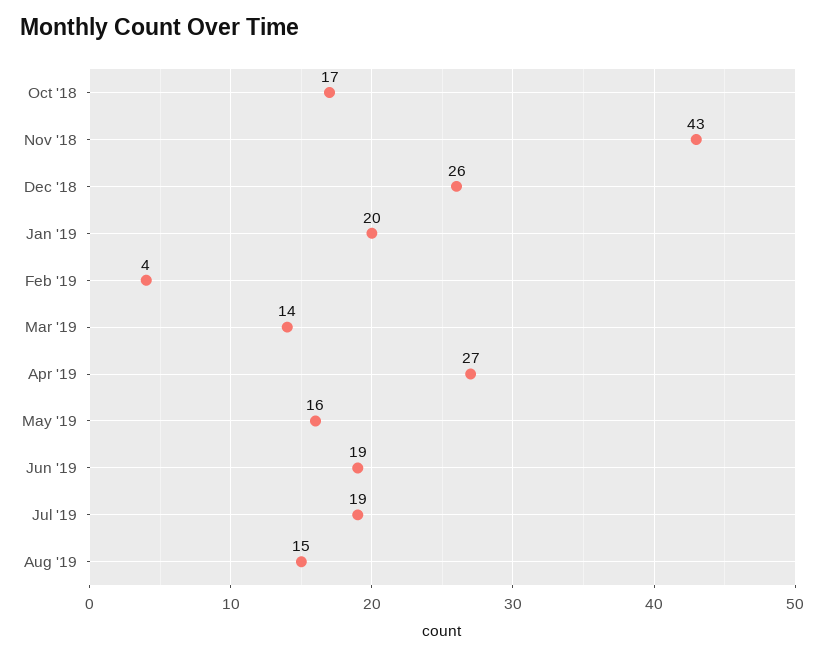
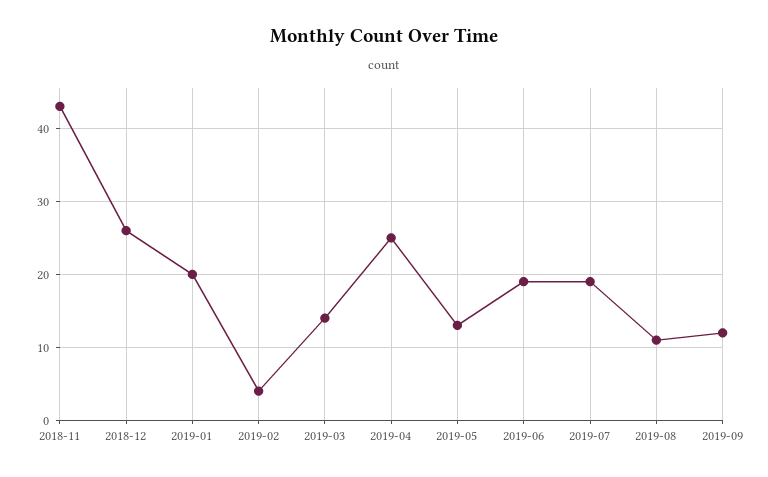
Oct '18: 17 -> none
Apr '19: 27 -> 25
May '19: 16 -> 13
Aug '19: 15 -> 11
2019-09: none -> 12

